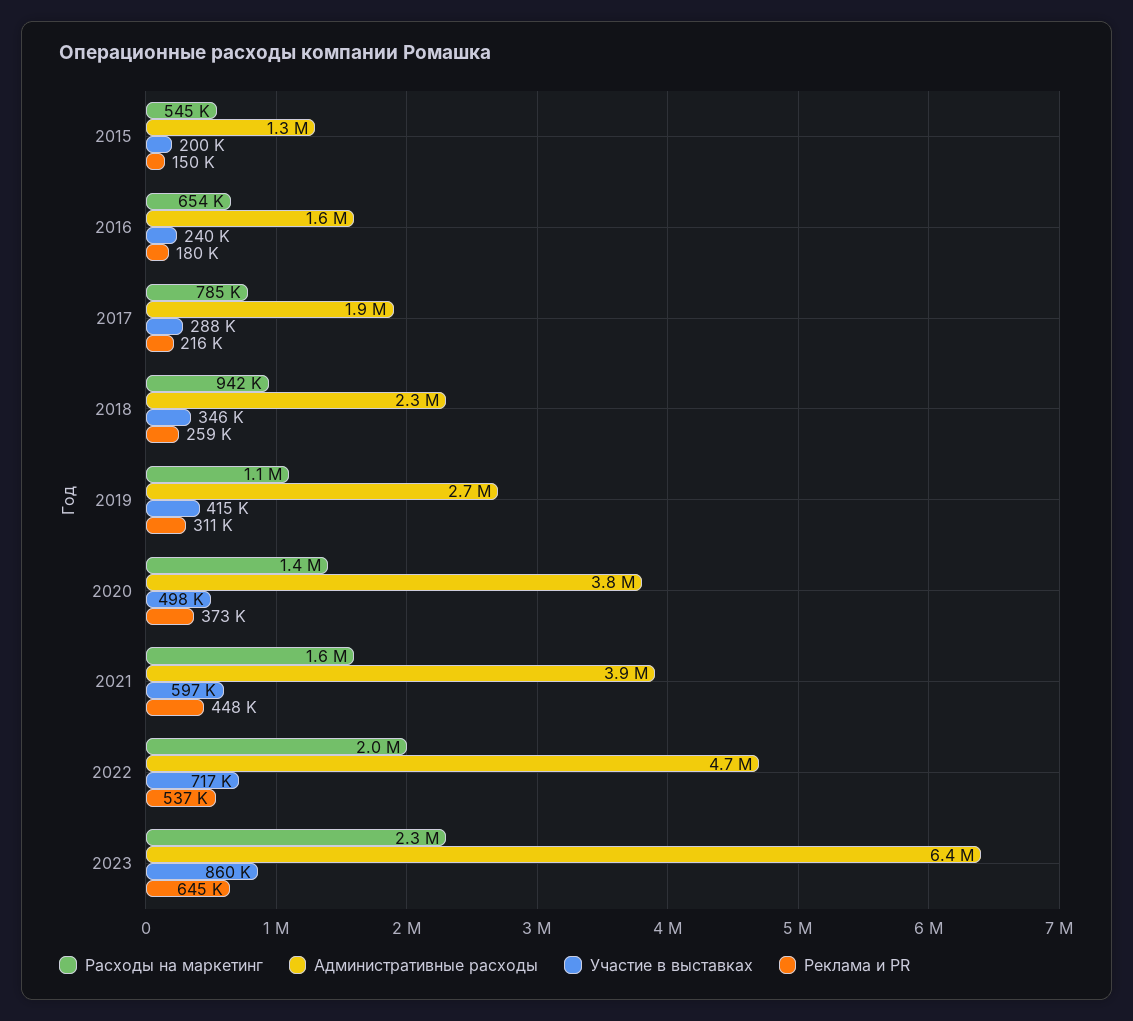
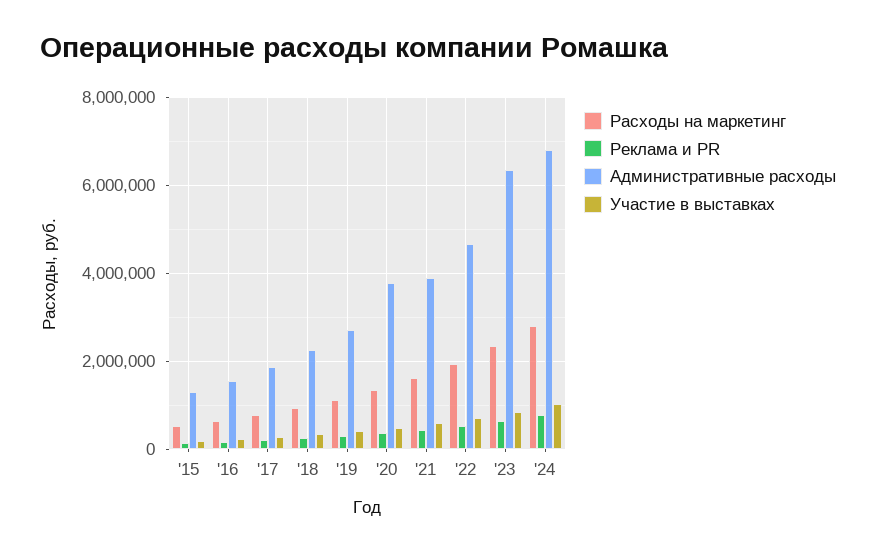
Расходы на маркетинг, '24: none -> 2800000
Реклама и PR, '24: none -> 800000
Административные расходы, '24: none -> 6800000
Участие в выставках, '24: none -> 1000000

